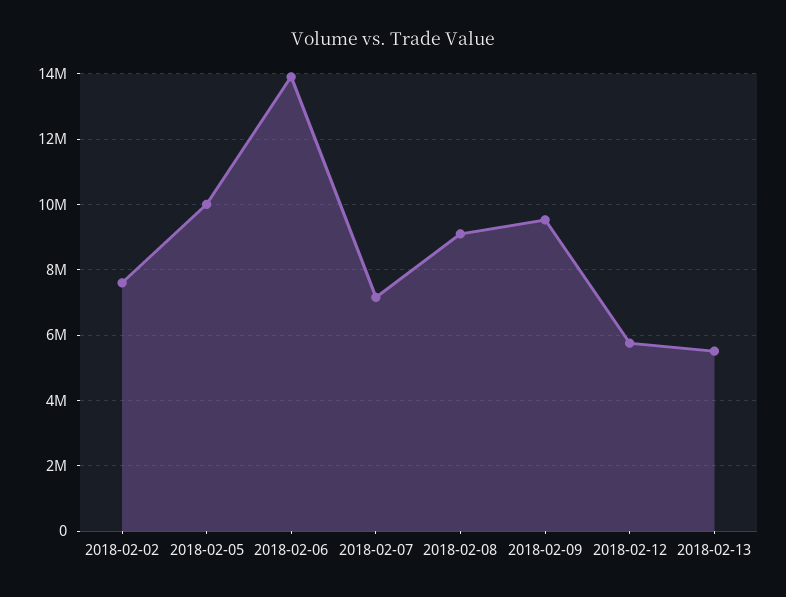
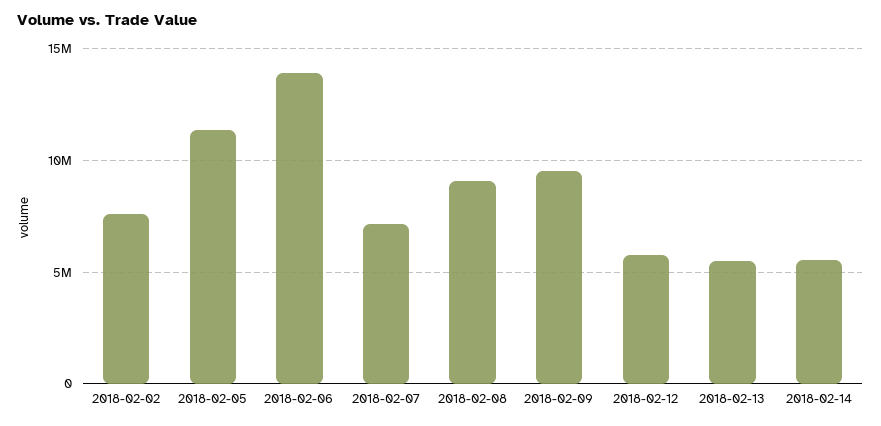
2018-02-05: 10000000 -> 11500000
2018-02-14: none -> 5500000

